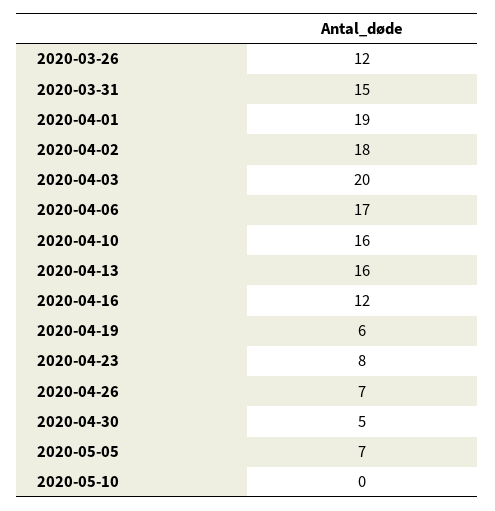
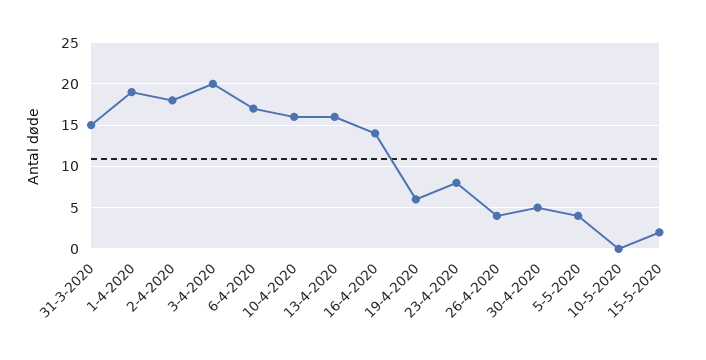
2020-03-26: 12 -> none
2020-04-16: 12 -> 14
2020-04-26: 7 -> 4
2020-05-05: 7 -> 4
15-5-2020: none -> 2

